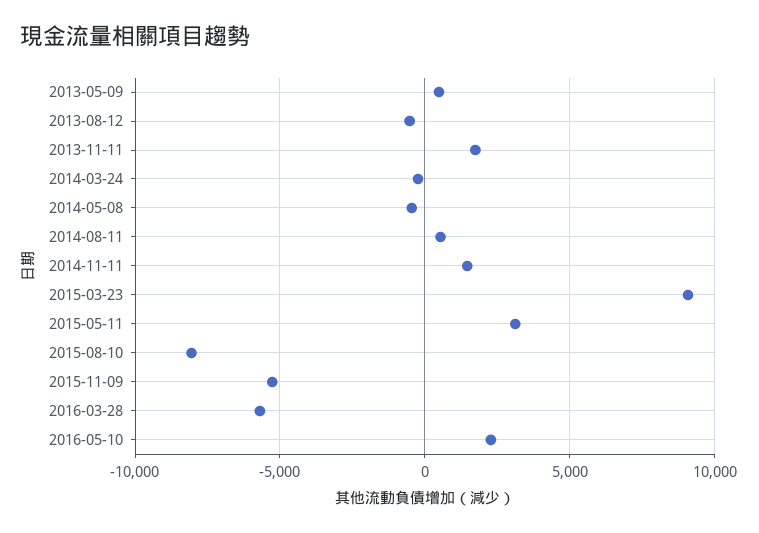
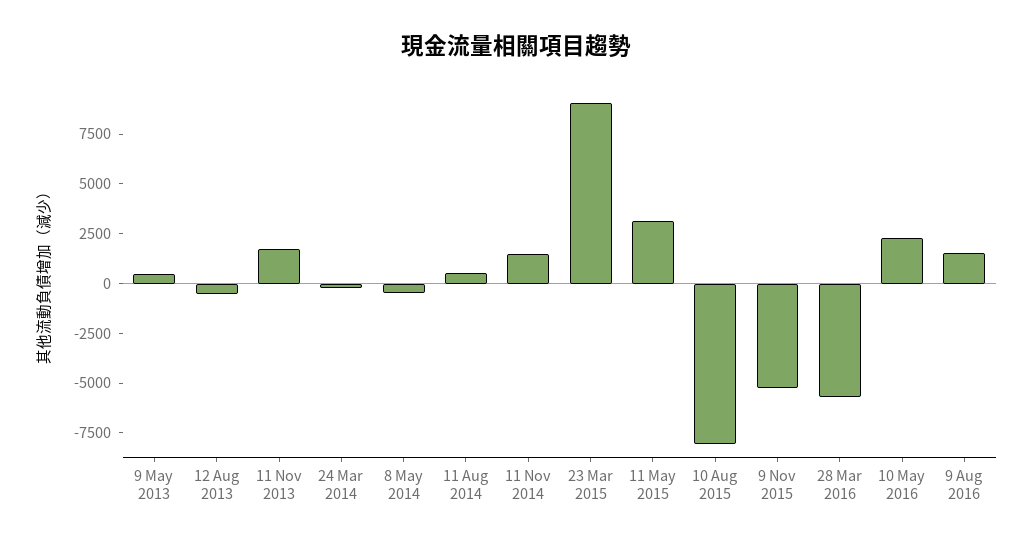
9 Aug 2016: none -> 1500

